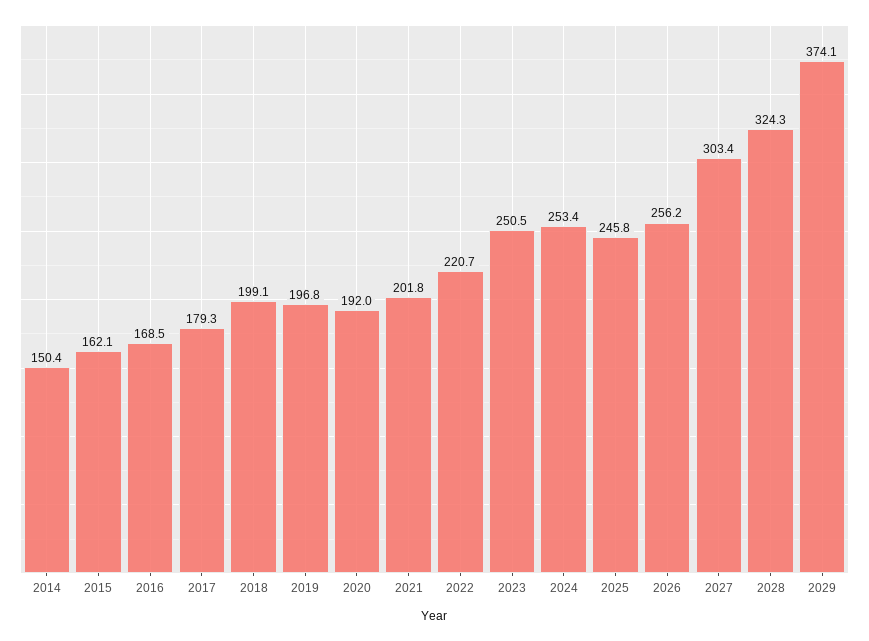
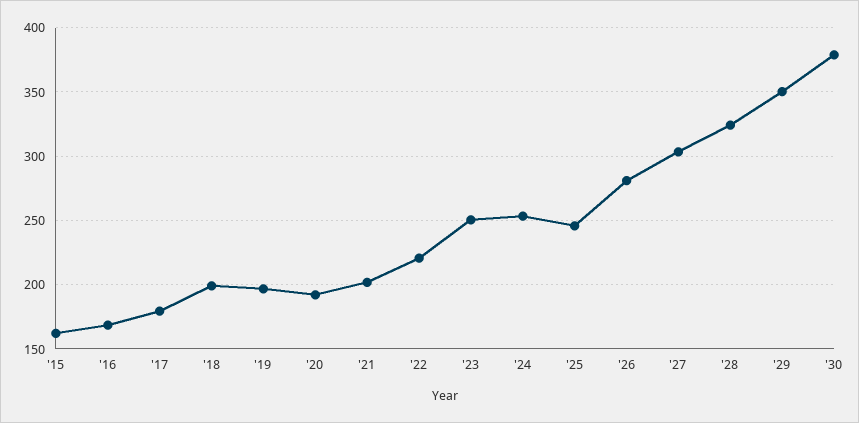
2014: 150.4 -> none
2026: 256.2 -> 280
2029: 374.1 -> 350
'30: none -> 380

